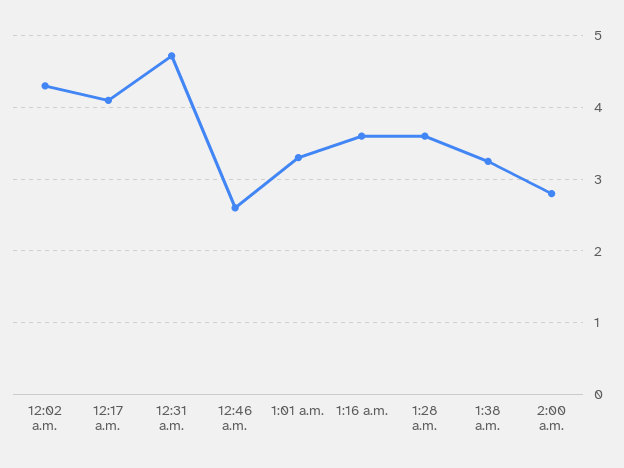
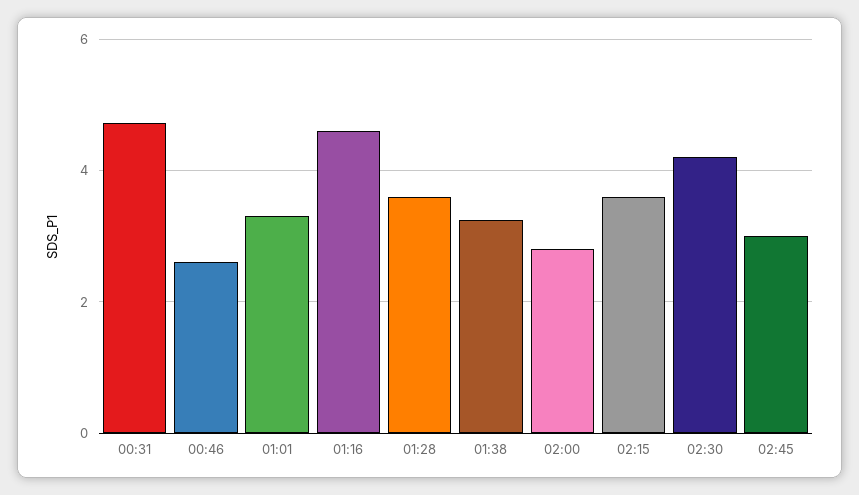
12:02 a.m.: 4.3 -> none
12:17 a.m.: 4.1 -> none
1:16 a.m.: 3.6 -> 4.6
02:15: none -> 3.6
02:30: none -> 4.2
02:45: none -> 3

